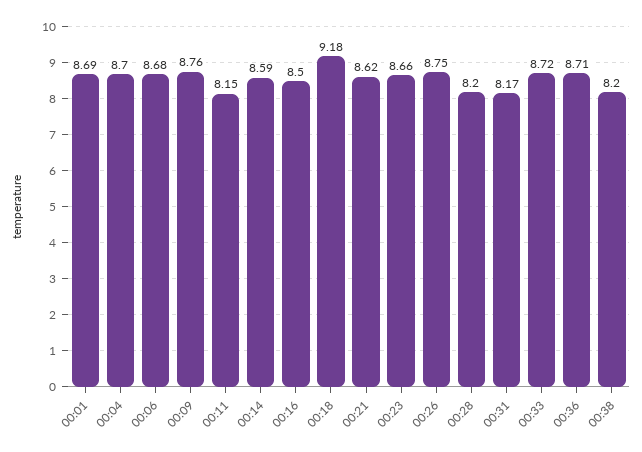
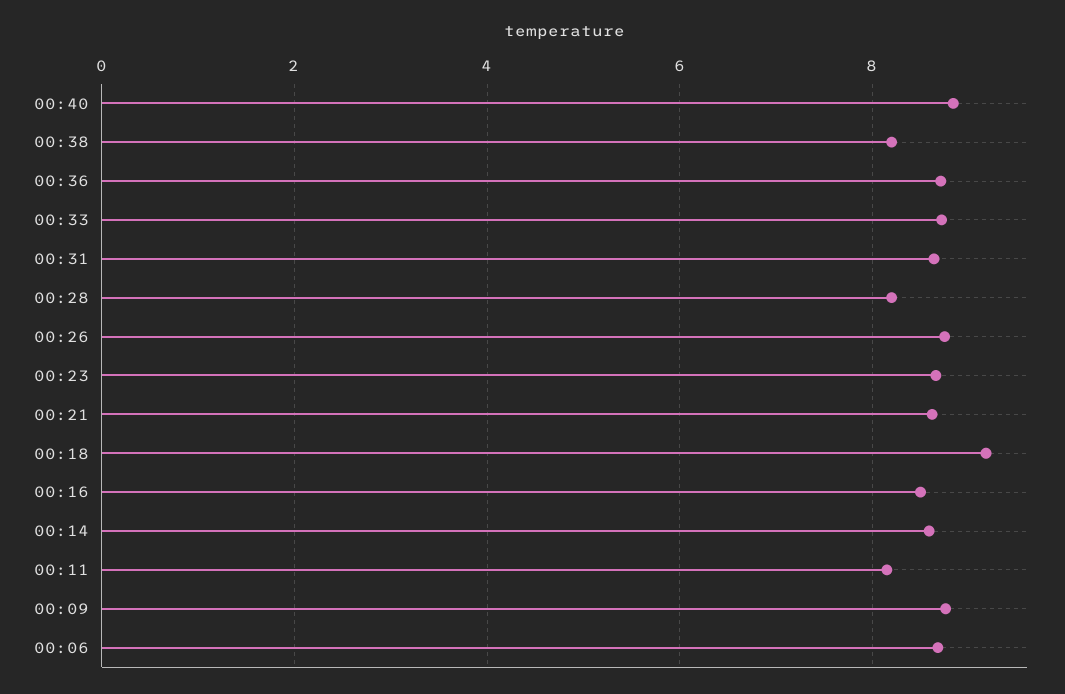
00:01: 8.69 -> none
00:04: 8.7 -> none
00:31: 8.17 -> 8.6
00:40: none -> 8.8

